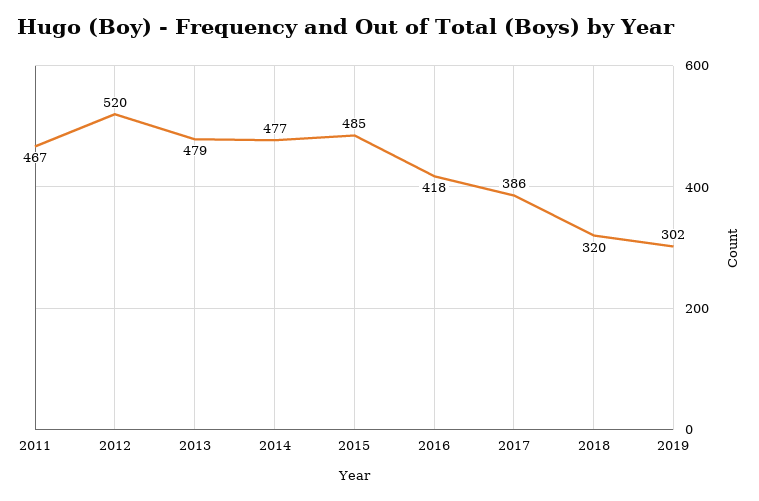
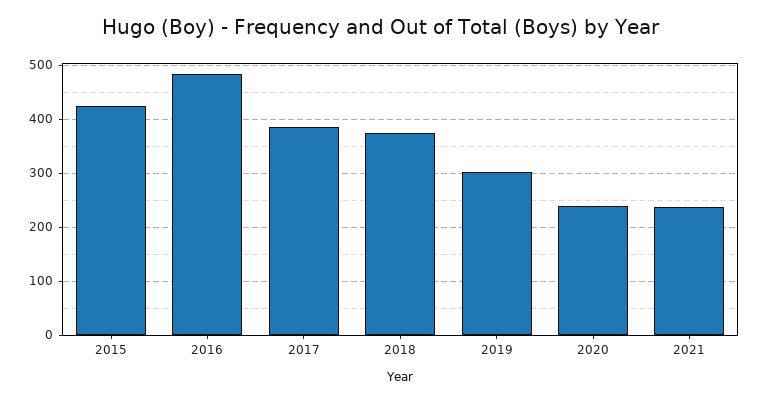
2011: 467 -> none
2012: 520 -> none
2013: 479 -> none
2014: 477 -> none
2015: 485 -> 420
2016: 418 -> 480
2018: 320 -> 380
2020: none -> 240
2021: none -> 240

